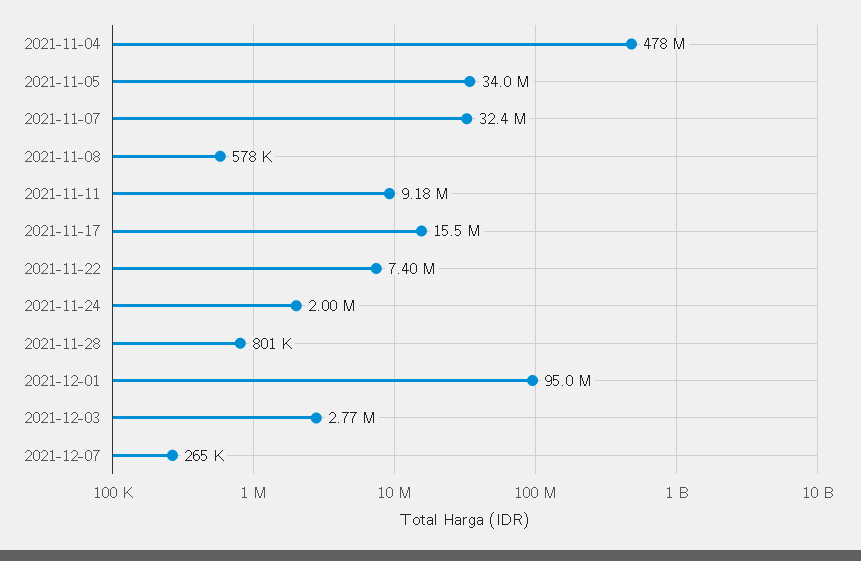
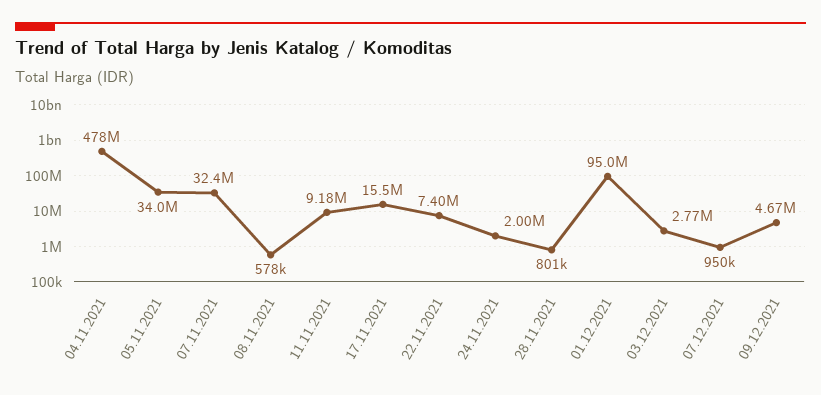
2021-12-07: 265000 -> 950000
09.12.2021: none -> 4670000

